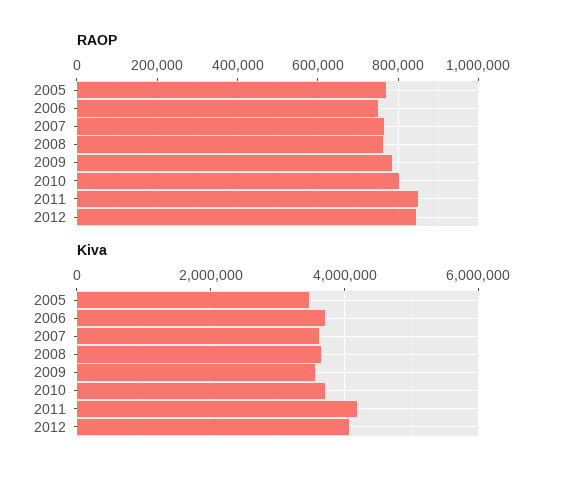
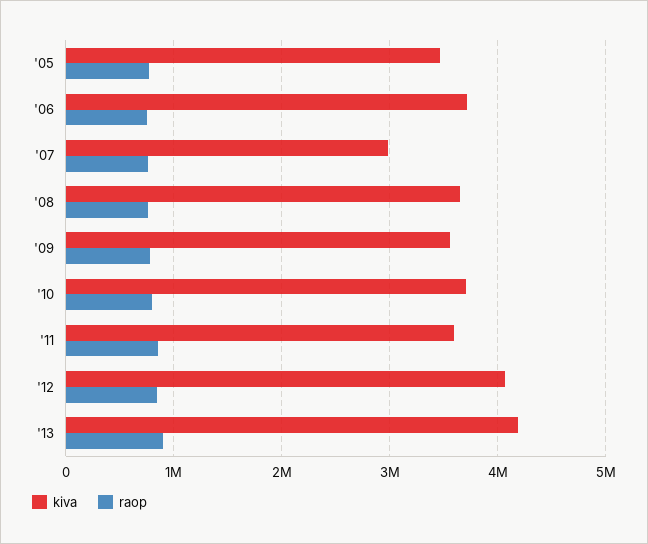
Kiva, 2007: 3600000 -> 3000000
Kiva, 2011: 4200000 -> 3600000
Kiva, '13: none -> 4200000
RAOP, '13: none -> 900000

